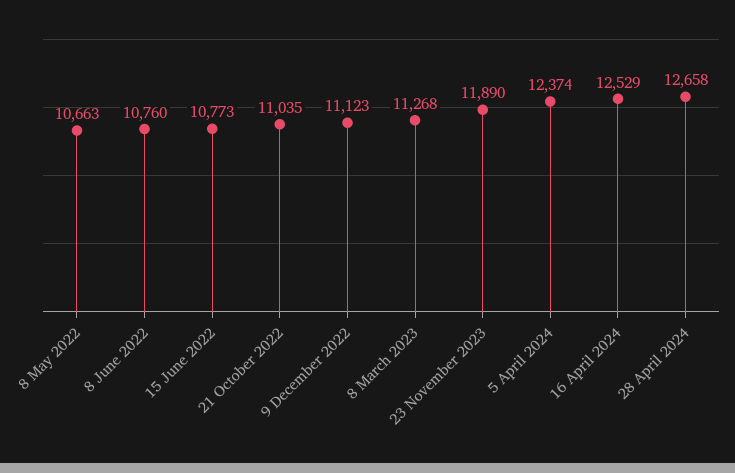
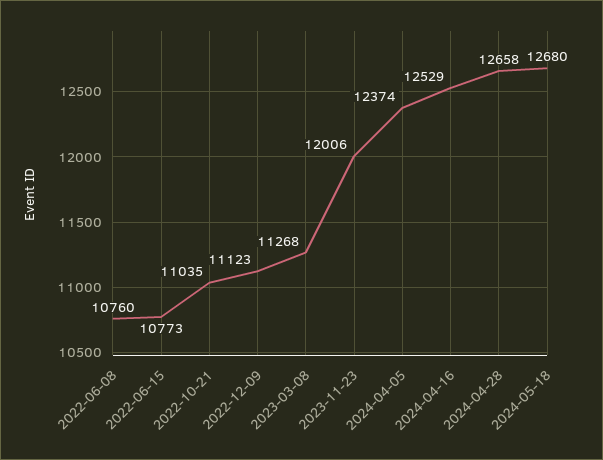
8 May 2022: 10663 -> none
23 November 2023: 11890 -> 12006
2024-05-18: none -> 12680

